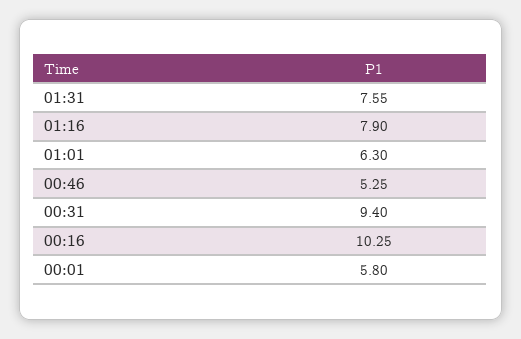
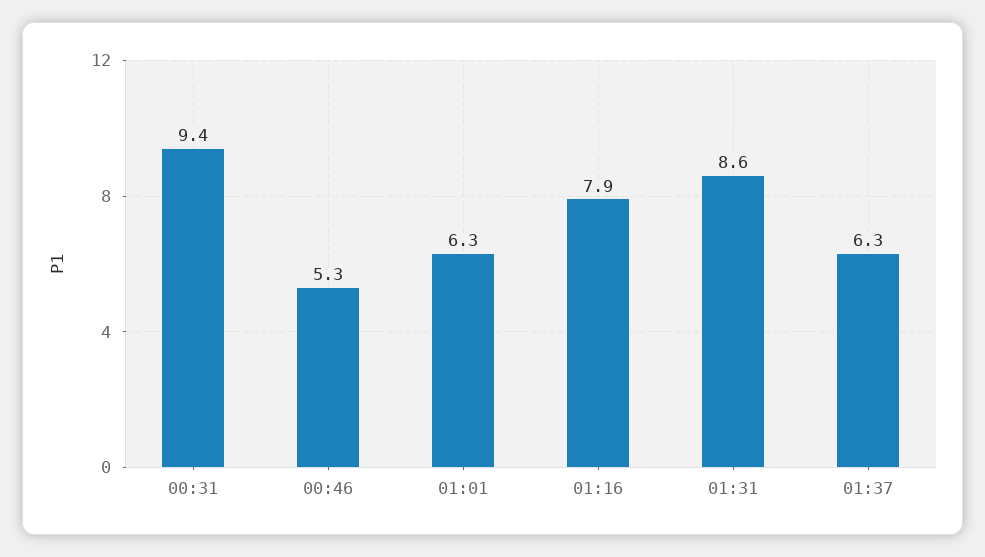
01:31: 7.55 -> 8.6
00:16: 10.25 -> none
00:01: 5.8 -> none
01:37: none -> 6.3

